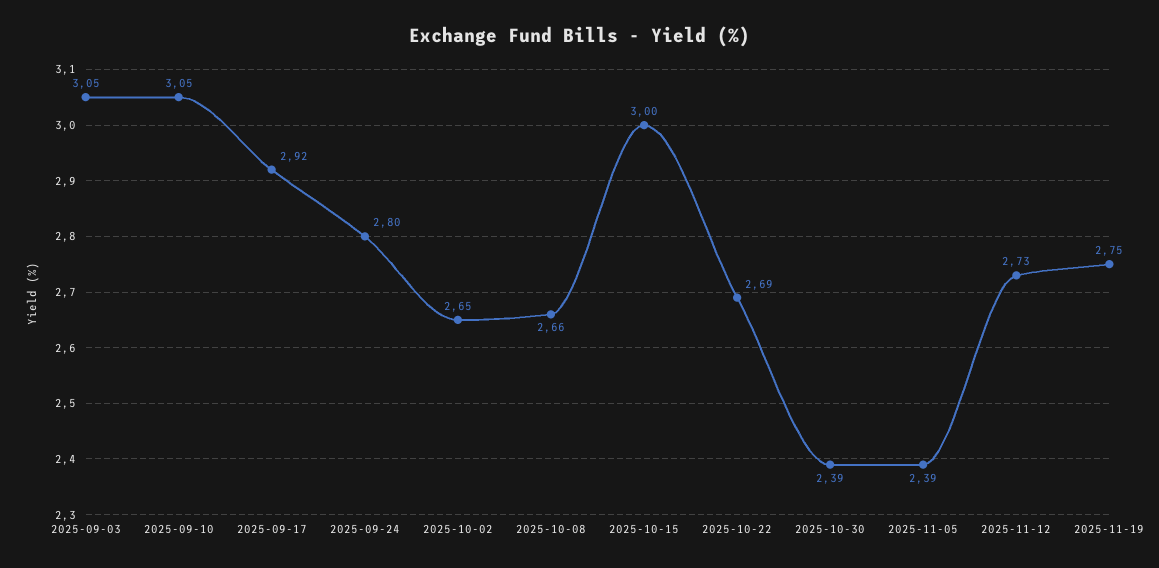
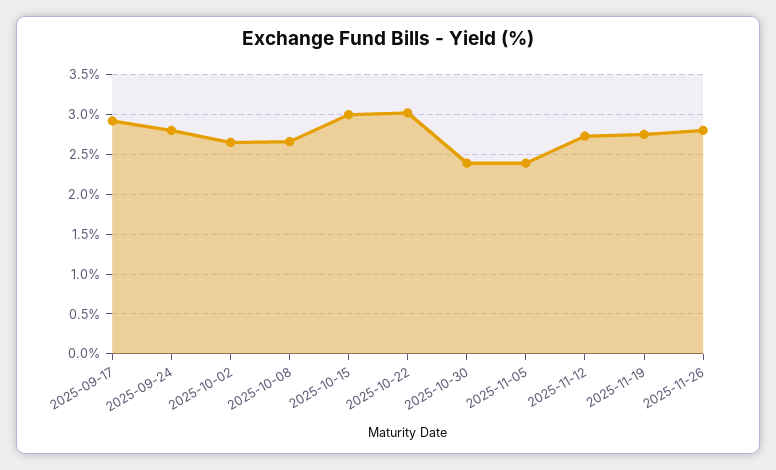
2025-09-03: 3.05 -> none
2025-09-10: 3.05 -> none
2025-10-22: 2.69 -> 3
2025-11-26: none -> 2.8

